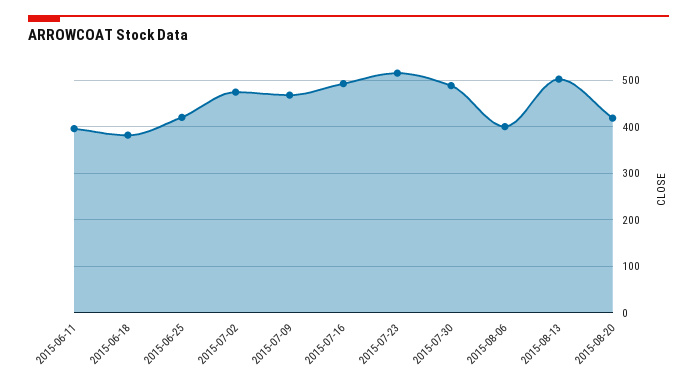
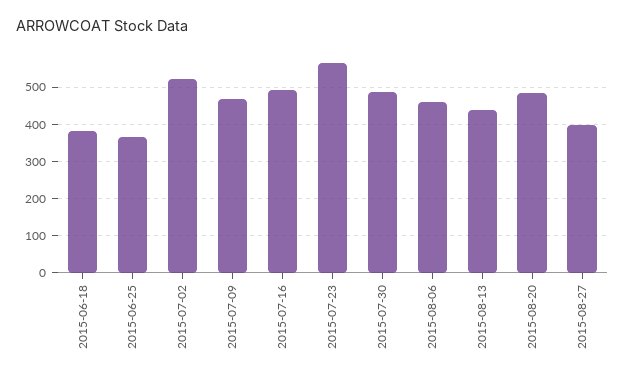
2015-06-11: 400 -> none
2015-06-25: 420 -> 360
2015-07-02: 480 -> 520
2015-07-23: 520 -> 560
2015-08-06: 400 -> 460
2015-08-13: 500 -> 440
2015-08-20: 420 -> 480
2015-08-27: none -> 400

